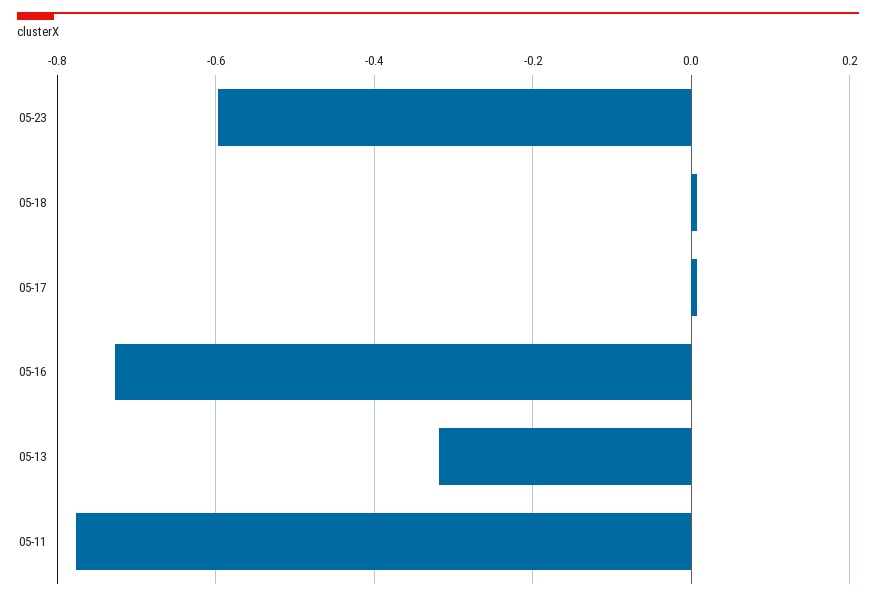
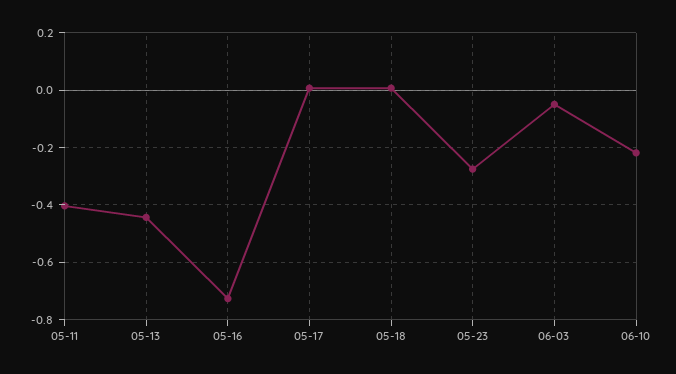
05-23: -0.6 -> -0.275
05-13: -0.32 -> -0.45
05-11: -0.78 -> -0.4
06-03: none -> -0.05
06-10: none -> -0.225

